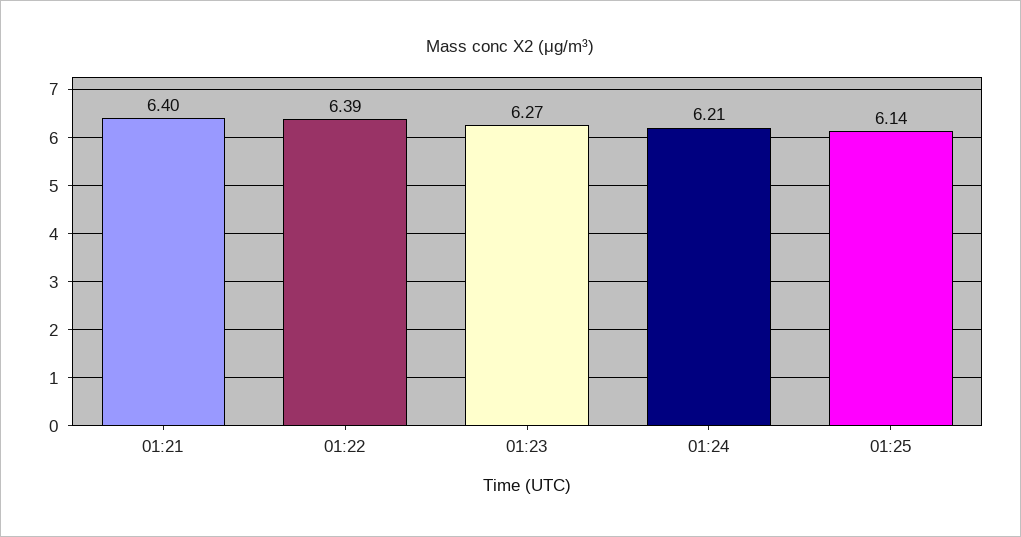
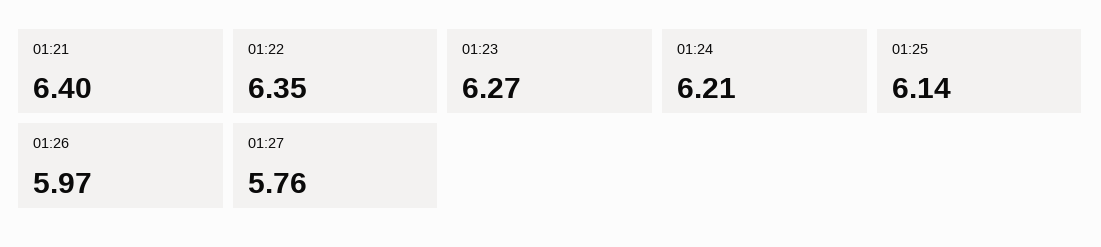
01:22: 6.39 -> 6.35
01:26: none -> 5.97
01:27: none -> 5.76

